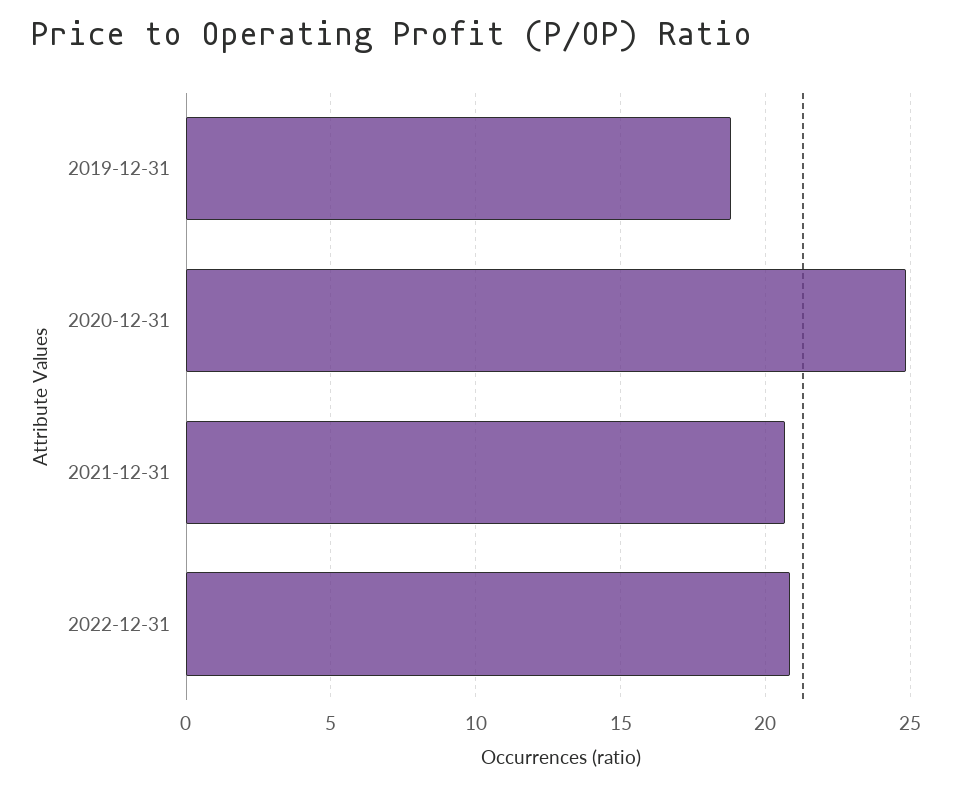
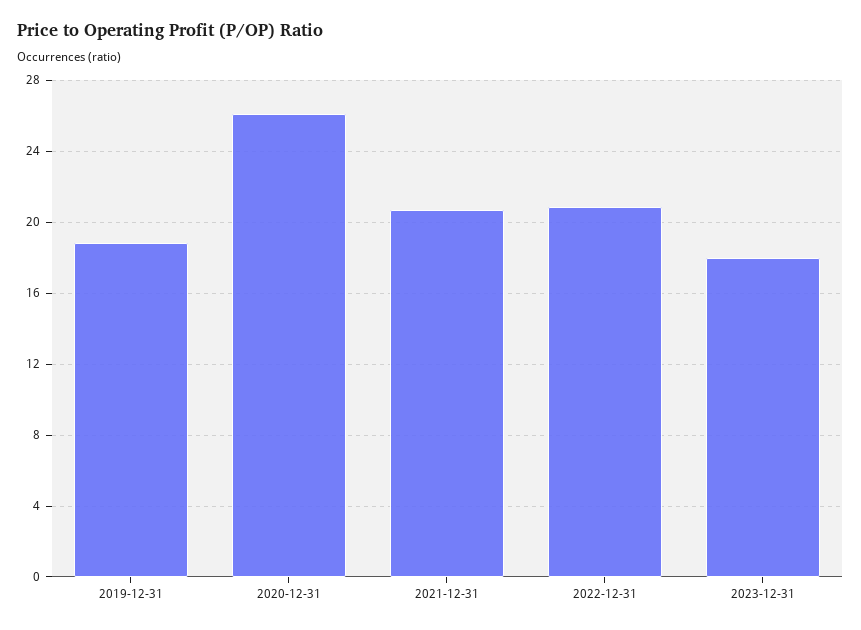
2020-12-31: 25 -> 26
2023-12-31: none -> 18

